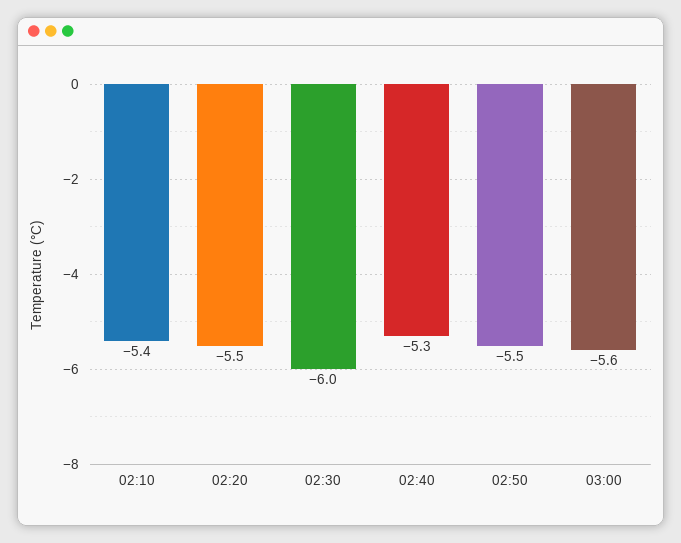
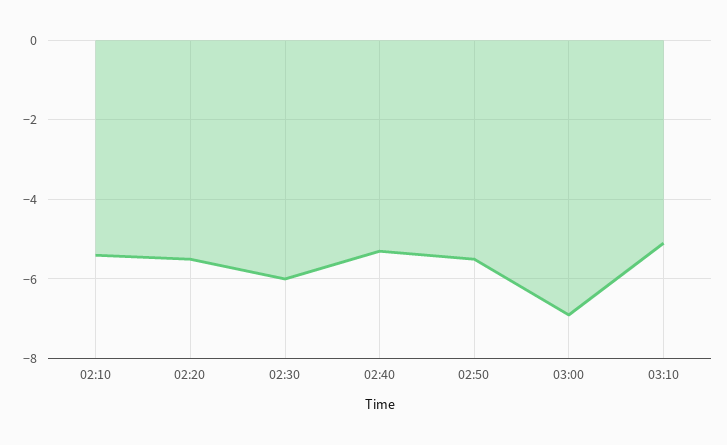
03:00: -5.6 -> -7
03:10: none -> -5

